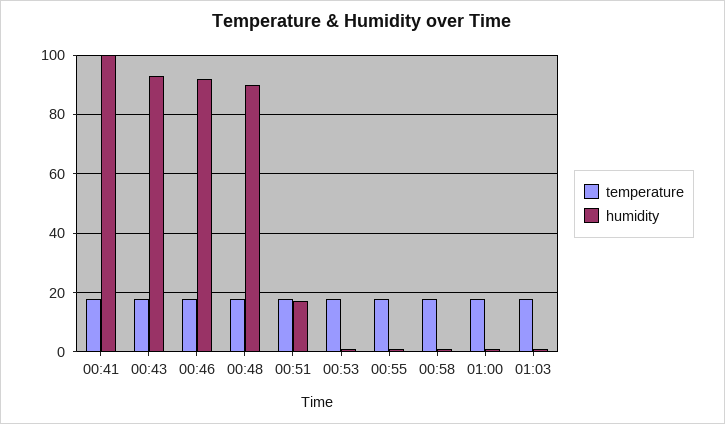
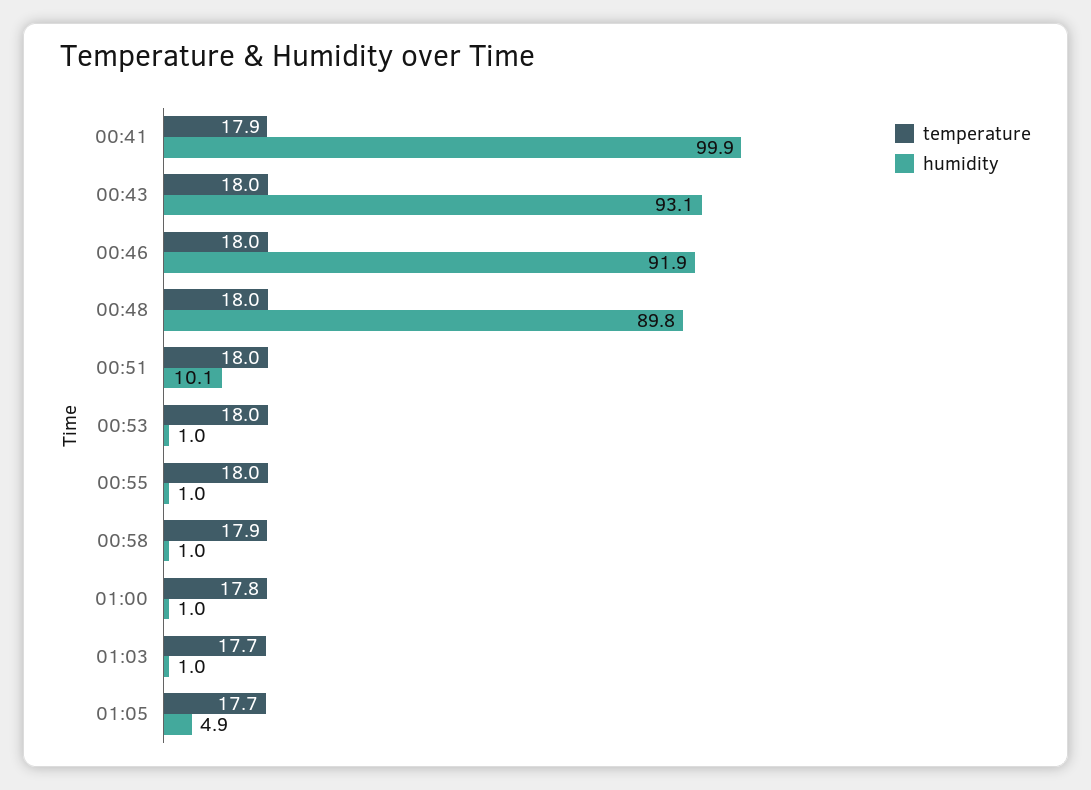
humidity, 00:51: 17.5 -> 10.1
temperature, 01:05: none -> 17.7
humidity, 01:05: none -> 4.9

